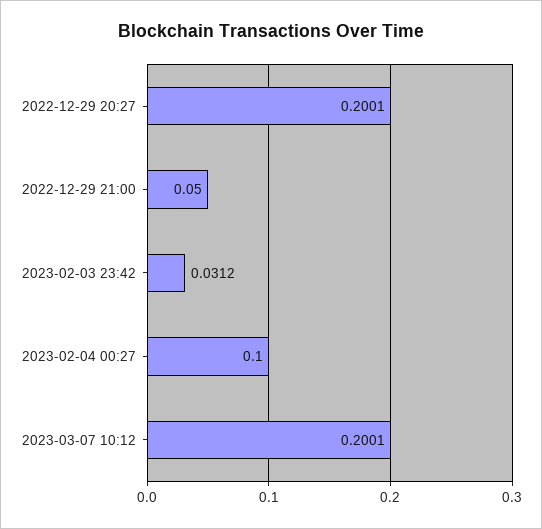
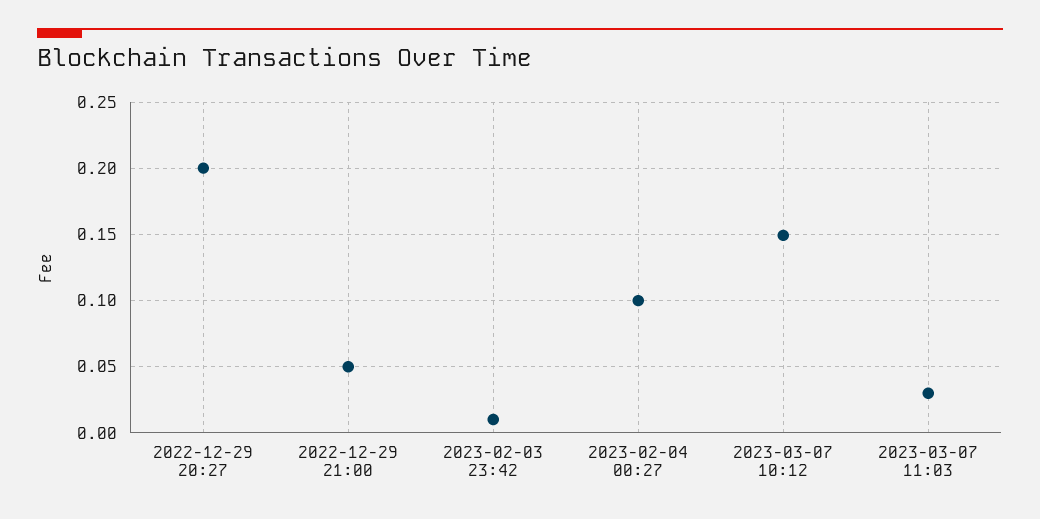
2023-02-03 23:42: 0.0312 -> 0.01
2023-03-07 10:12: 0.2001 -> 0.15
2023-03-07 11:03: none -> 0.03

